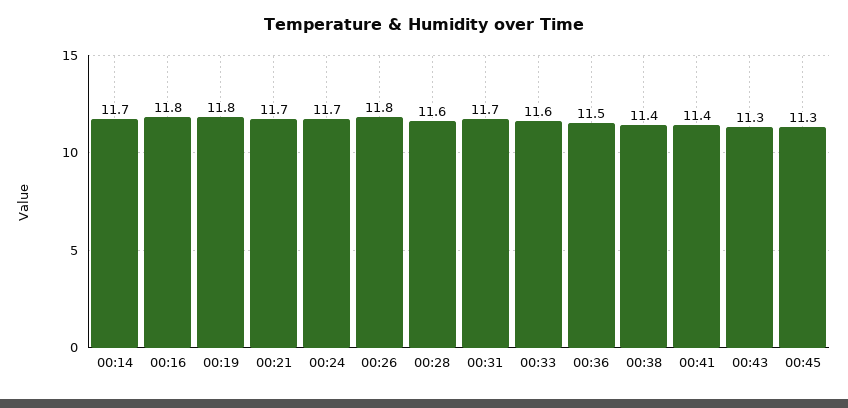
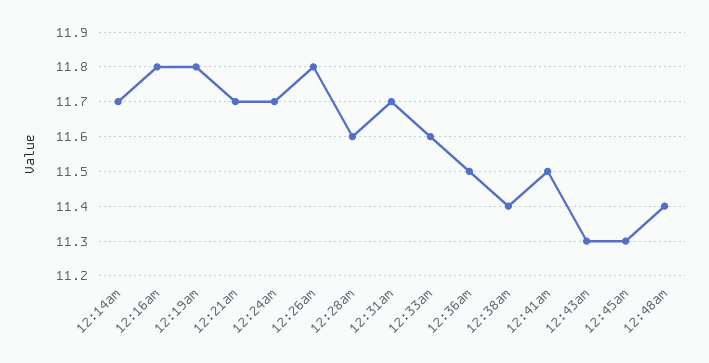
00:41: 11.4 -> 11.5
12:48am: none -> 11.4

